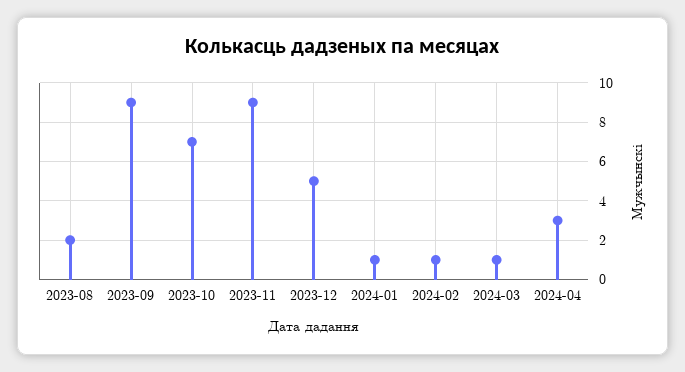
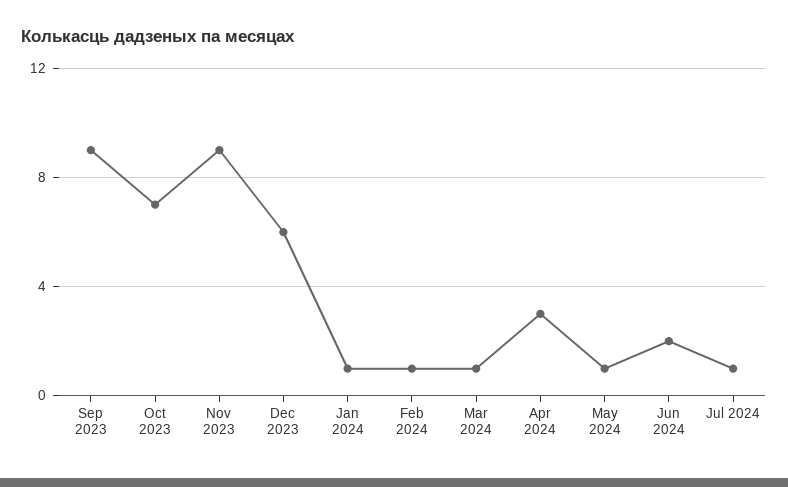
2023-08: 2 -> none
2023-12: 5 -> 6
May 2024: none -> 1
Jun 2024: none -> 2
Jul 2024: none -> 1

